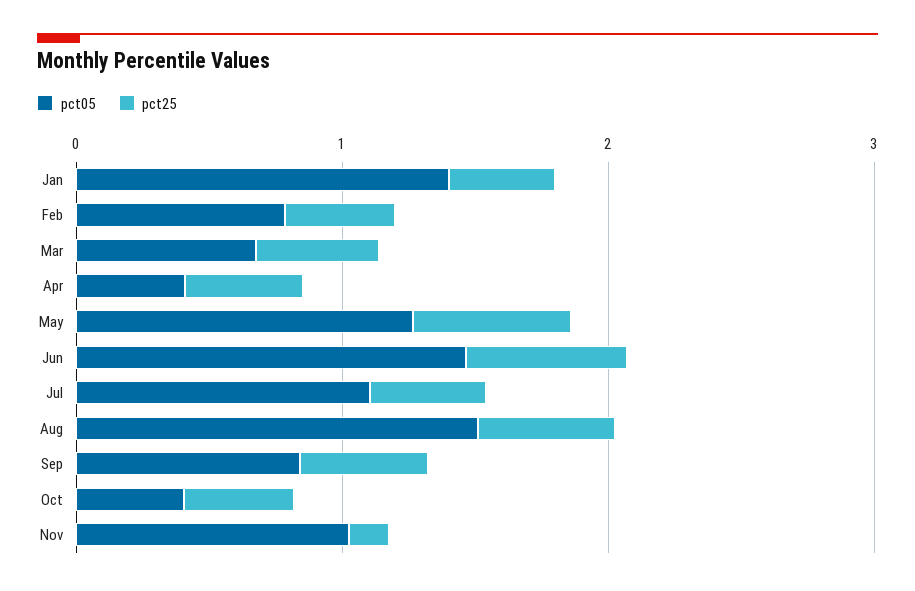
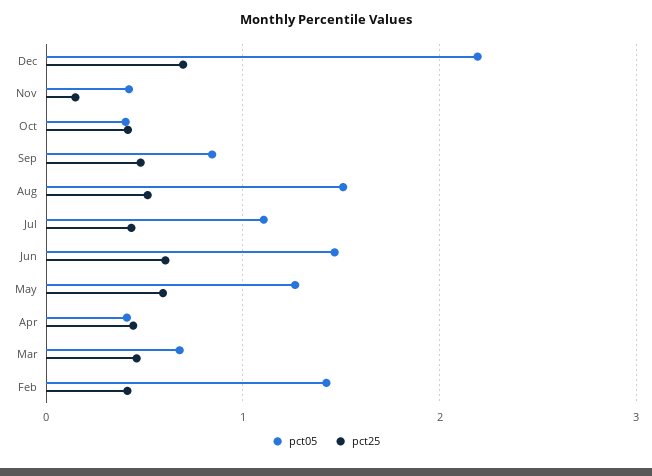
pct05, Jan: 1.4 -> none
pct25, Jan: 0.4 -> none
pct05, Feb: 0.8 -> 1.4
pct05, Nov: 1 -> 0.4
pct05, Dec: none -> 2.2
pct25, Dec: none -> 0.7

